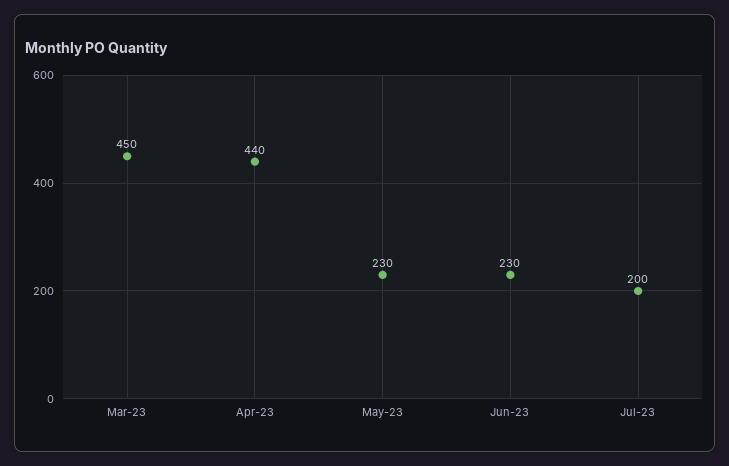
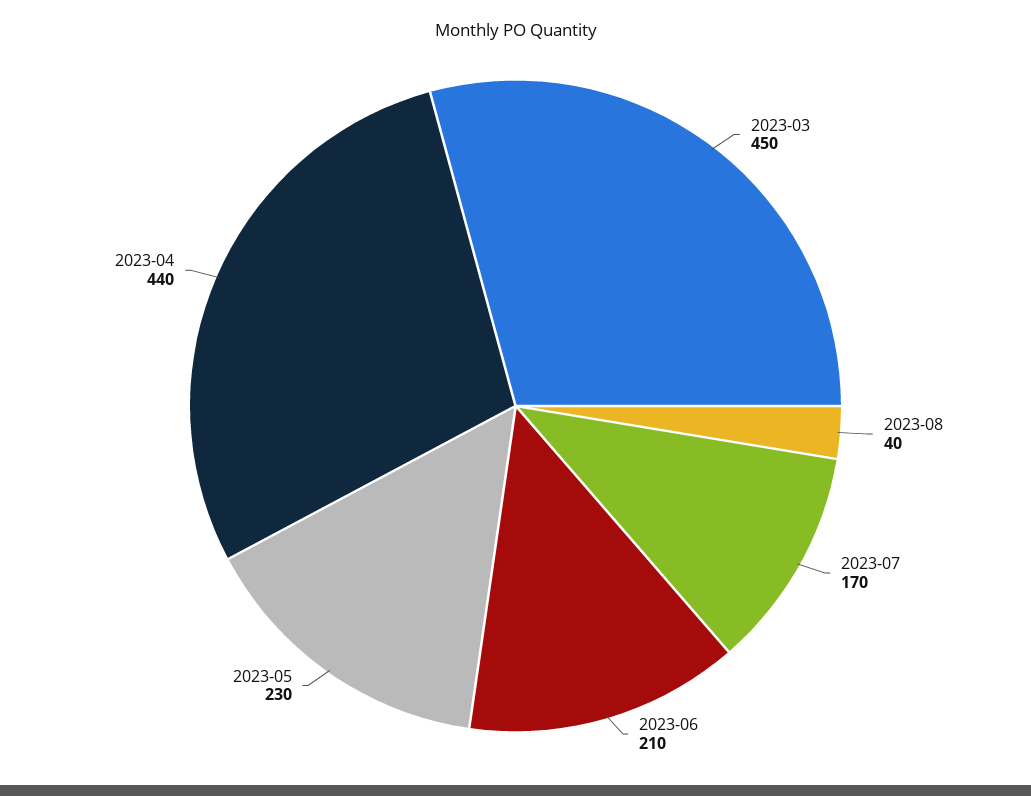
Jun-23: 230 -> 210
Jul-23: 200 -> 170
2023-08: none -> 40

